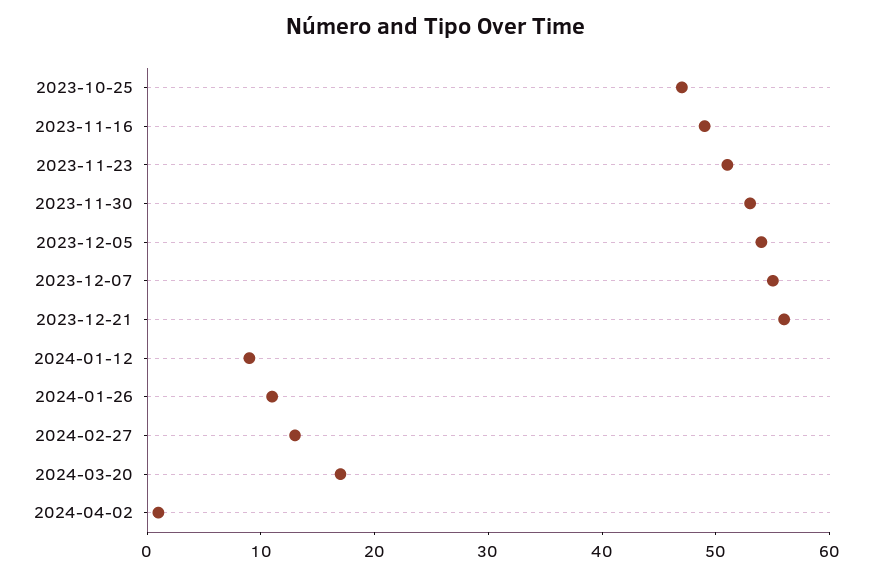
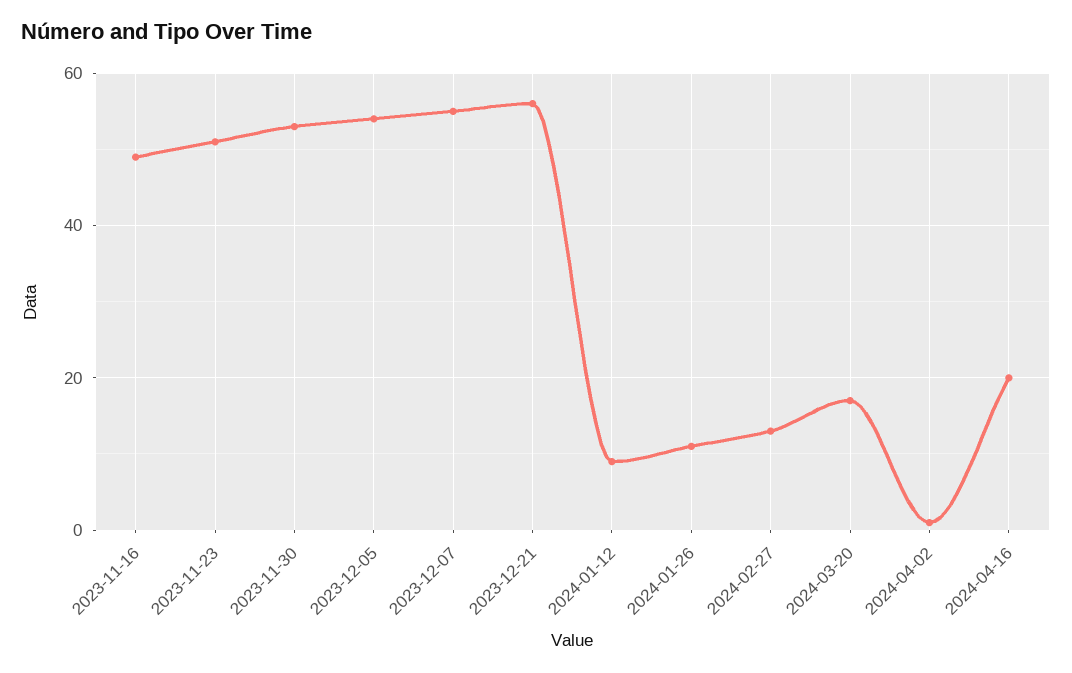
2023-10-25: 47 -> none
2024-04-16: none -> 20

